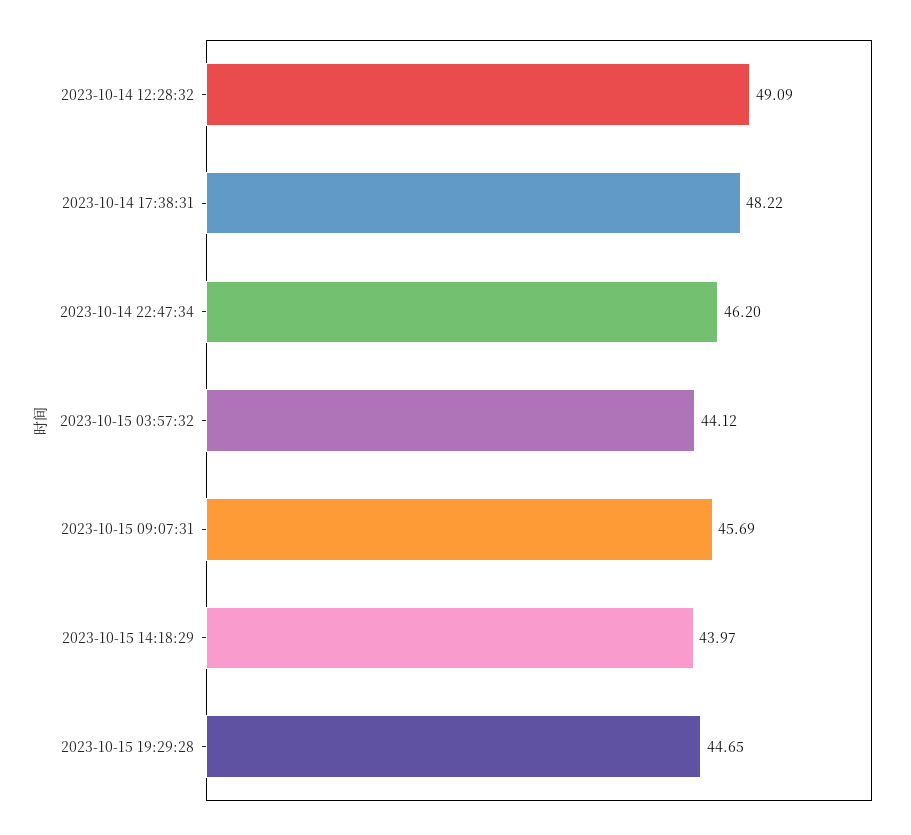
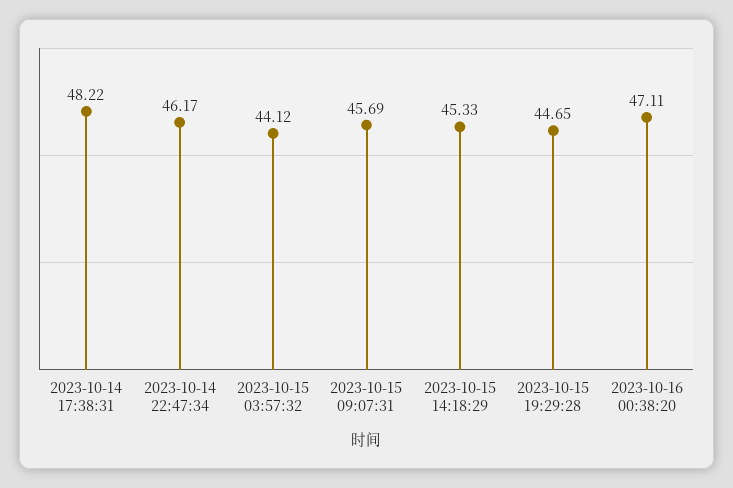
2023-10-14 12:28:32: 49.09 -> none
2023-10-14 22:47:34: 46.2 -> 46.17
2023-10-15 14:18:29: 43.97 -> 45.33
2023-10-16 00:38:20: none -> 47.11

